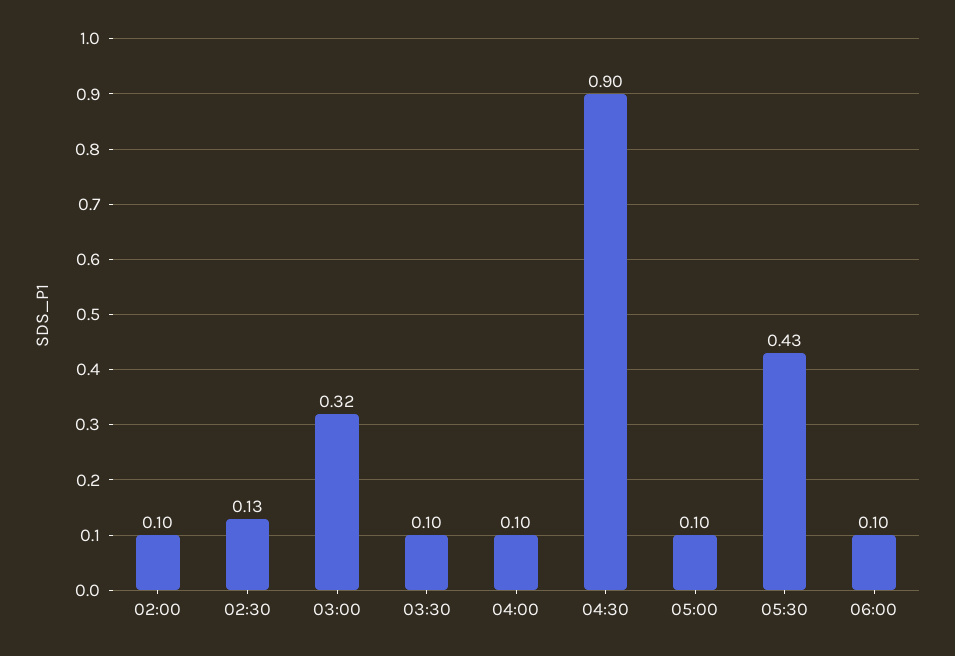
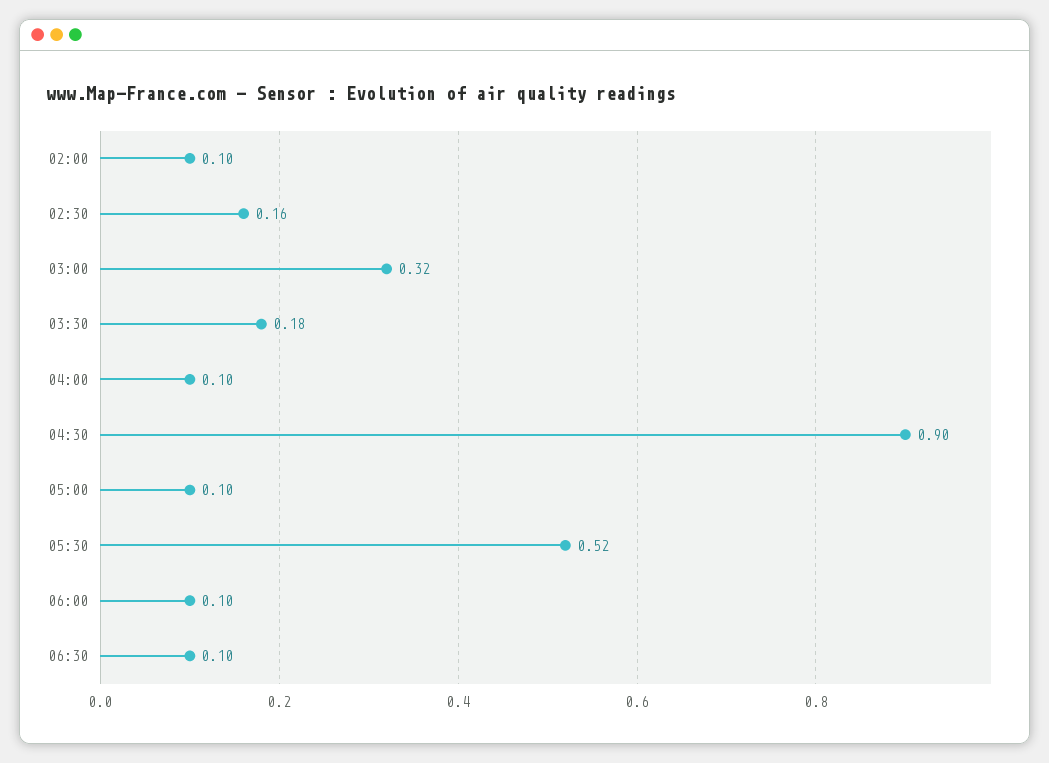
02:30: 0.13 -> 0.16
03:30: 0.1 -> 0.18
05:30: 0.43 -> 0.52
06:30: none -> 0.1

